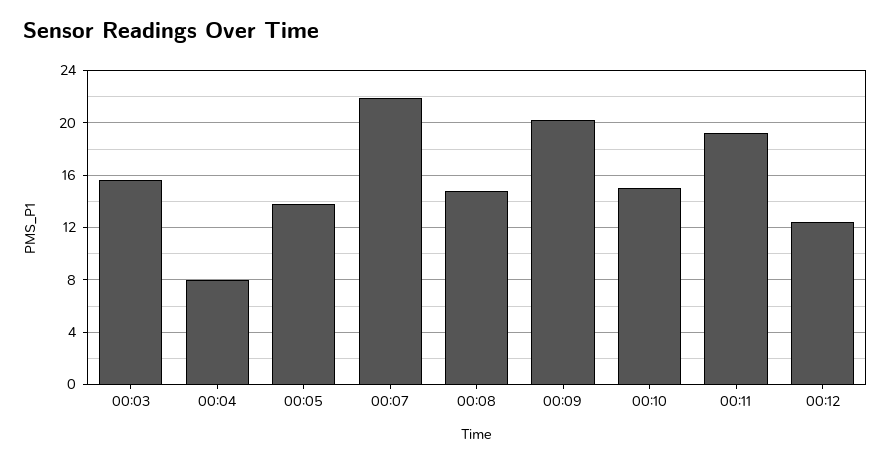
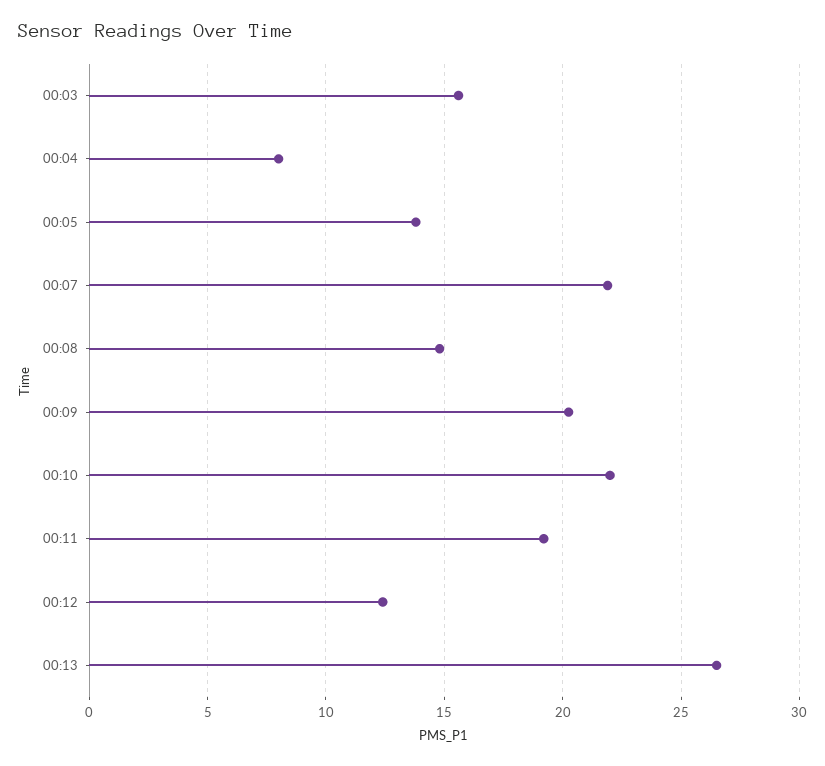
00:10: 15 -> 22
00:13: none -> 26.5

